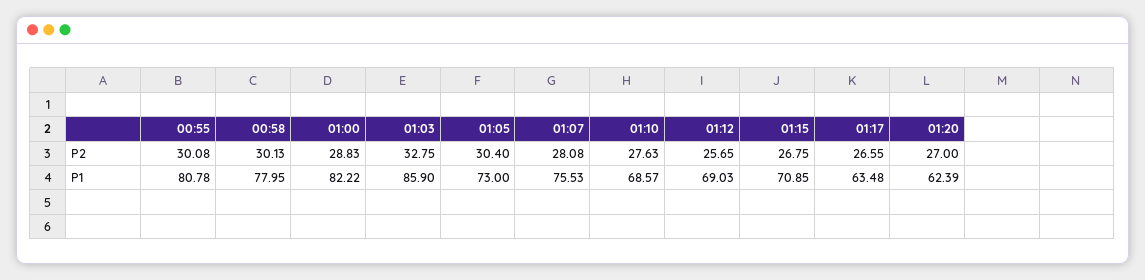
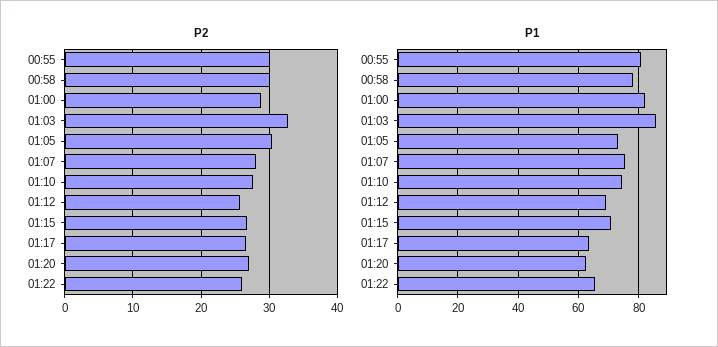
P1, 01:10: 68.57 -> 74
P2, 01:22: none -> 26
P1, 01:22: none -> 66

